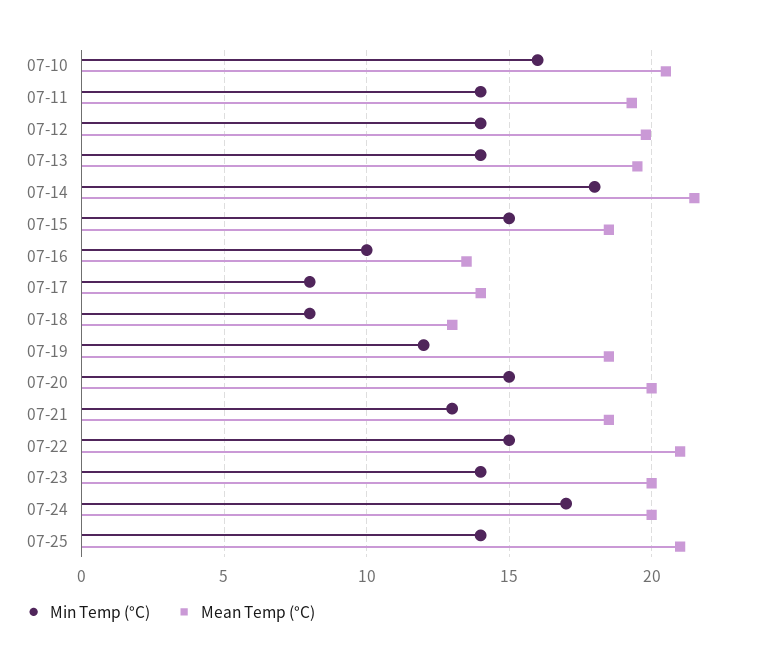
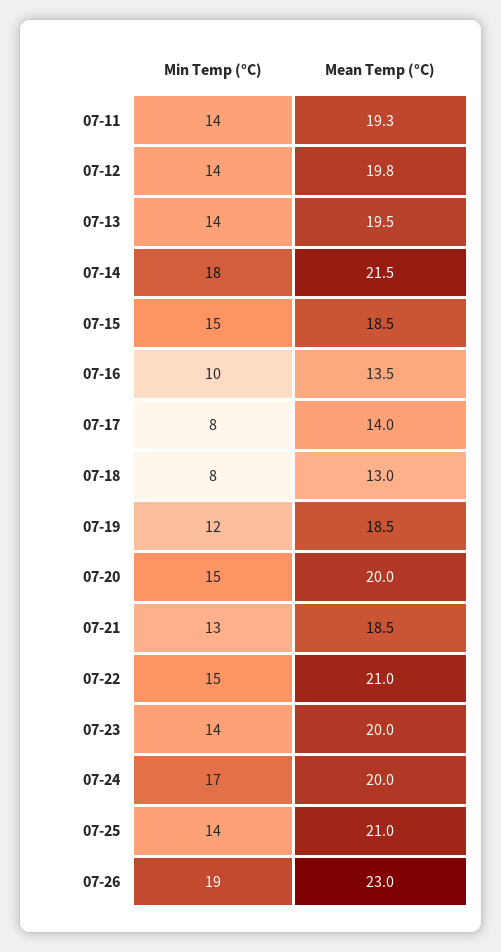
Min Temp (°C), 07-10: 16 -> none
Mean Temp (°C), 07-10: 20.5 -> none
Min Temp (°C), 07-26: none -> 19
Mean Temp (°C), 07-26: none -> 23

